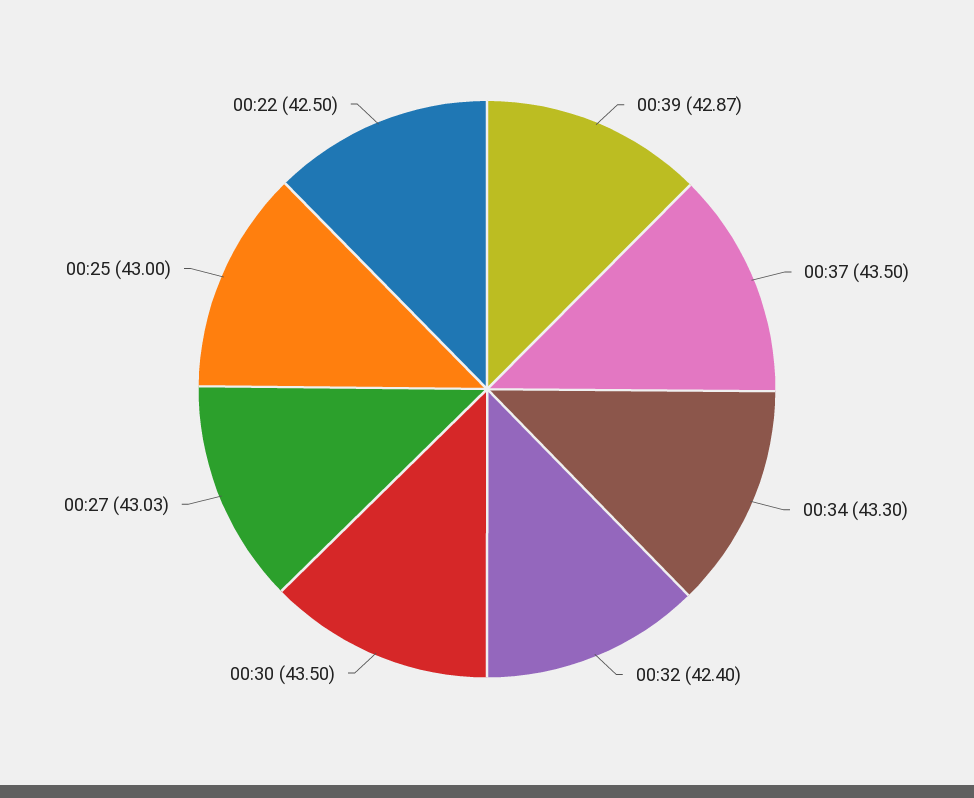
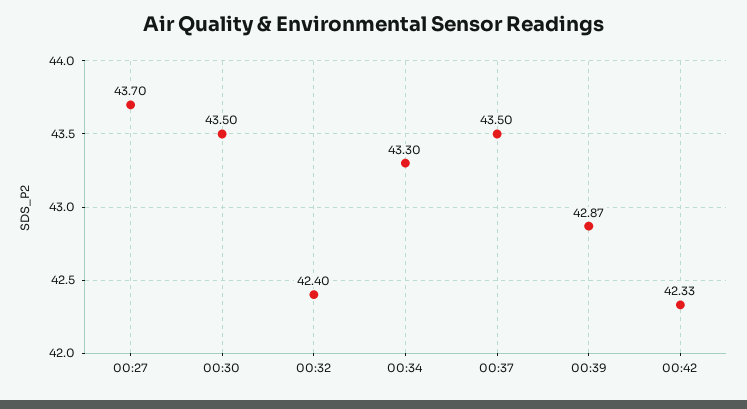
00:27: 43.03 -> 43.7
00:25: 43 -> none
00:22: 42.5 -> none
00:42: none -> 42.33

